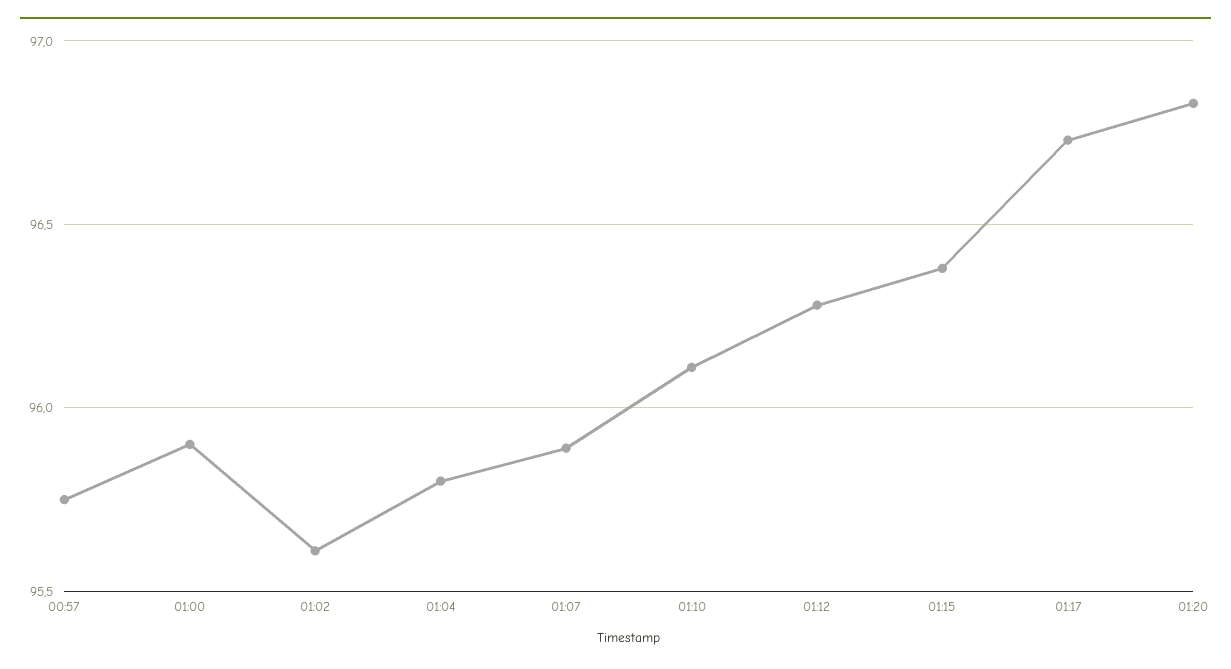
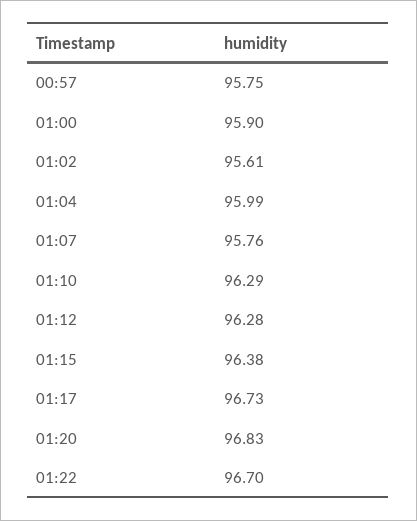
01:04: 95.8 -> 95.99
01:07: 95.9 -> 95.76
01:10: 96.1 -> 96.29
01:22: none -> 96.7

